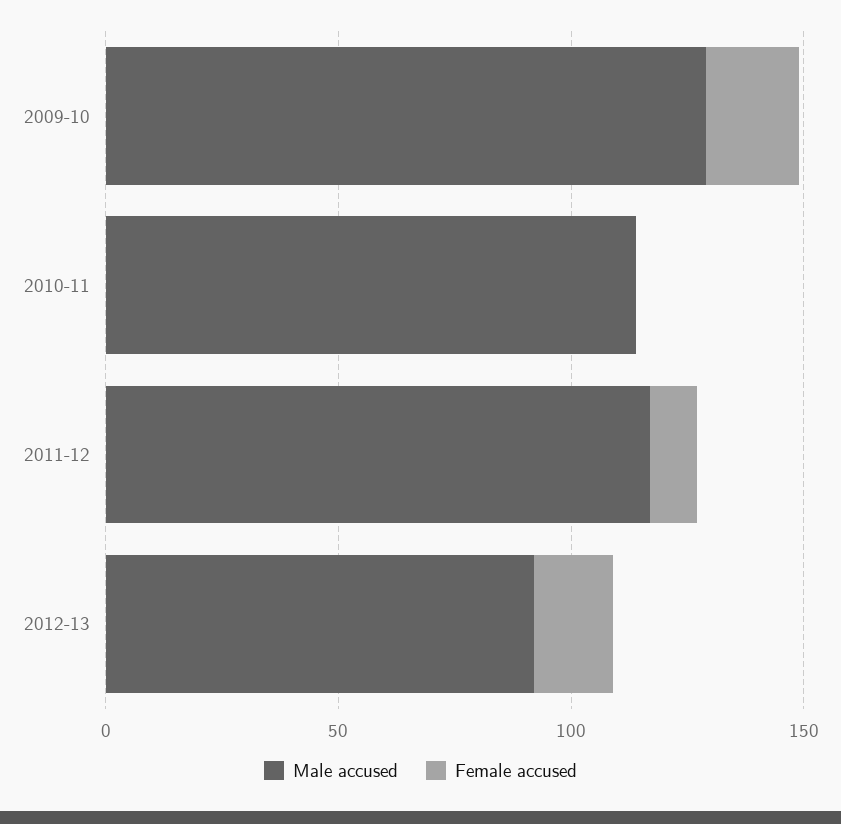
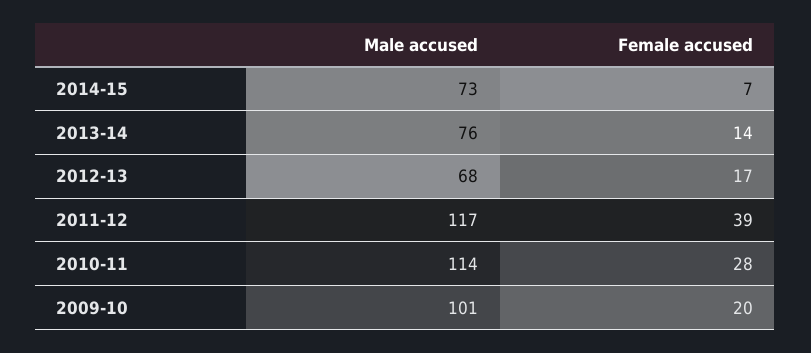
Male accused, 2009-10: 130 -> 101
Female accused, 2010-11: 0 -> 28
Female accused, 2011-12: 10 -> 39
Male accused, 2012-13: 90 -> 68
Male accused, 2014-15: none -> 73
Female accused, 2014-15: none -> 7
Male accused, 2013-14: none -> 76
Female accused, 2013-14: none -> 14

